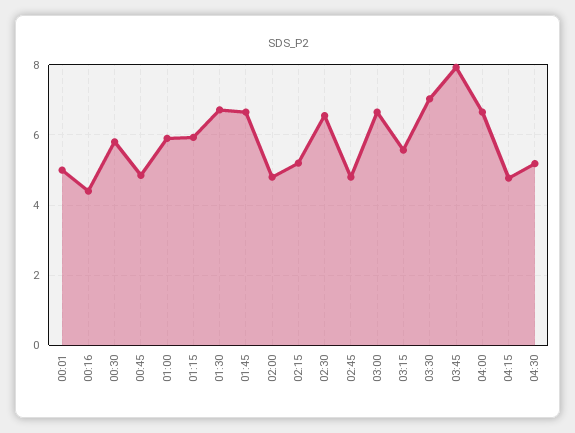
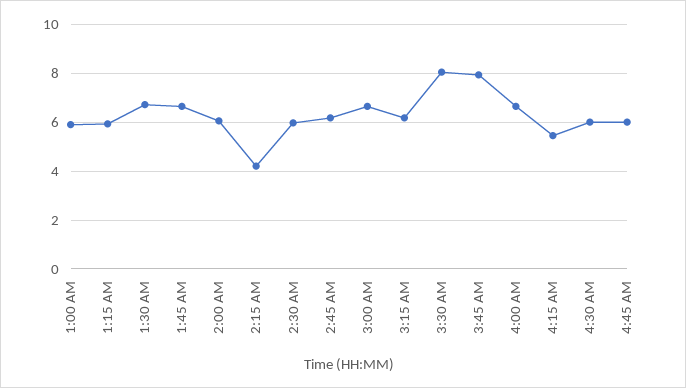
00:01: 5 -> none
00:16: 4.4 -> none
00:30: 5.8 -> none
00:45: 4.8 -> none
02:00: 4.8 -> 6
02:15: 5.2 -> 4.25
02:30: 6.6 -> 6
02:45: 4.8 -> 6.25
03:15: 5.6 -> 6.25
03:30: 7 -> 8
04:15: 4.8 -> 5.5
04:30: 5.2 -> 6
4:45 AM: none -> 6

